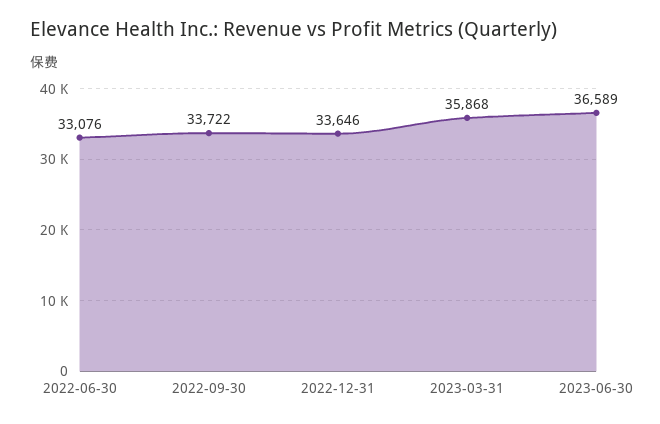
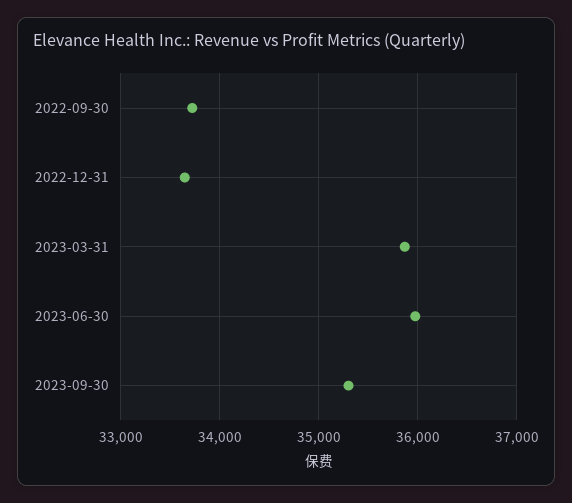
2022-06-30: 33076 -> none
2023-06-30: 36589 -> 36000
2023-09-30: none -> 35300

